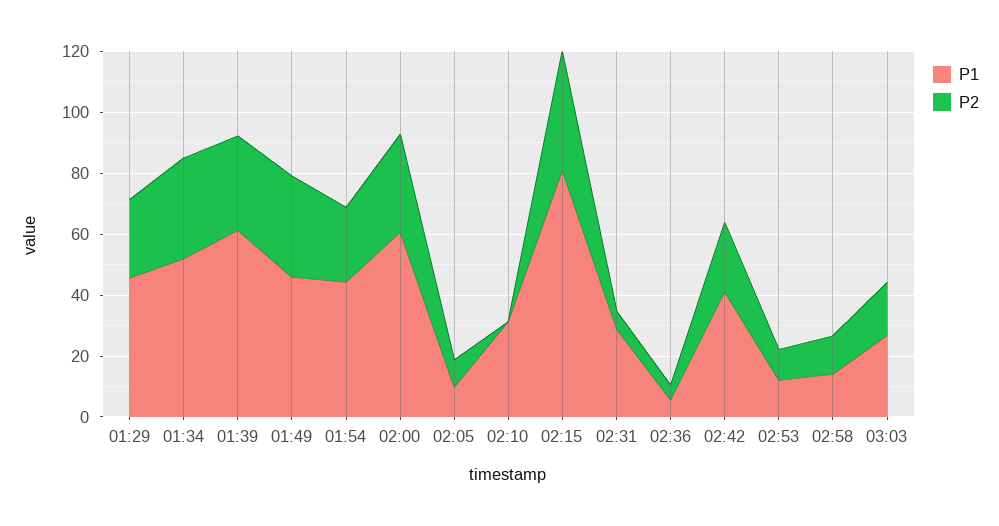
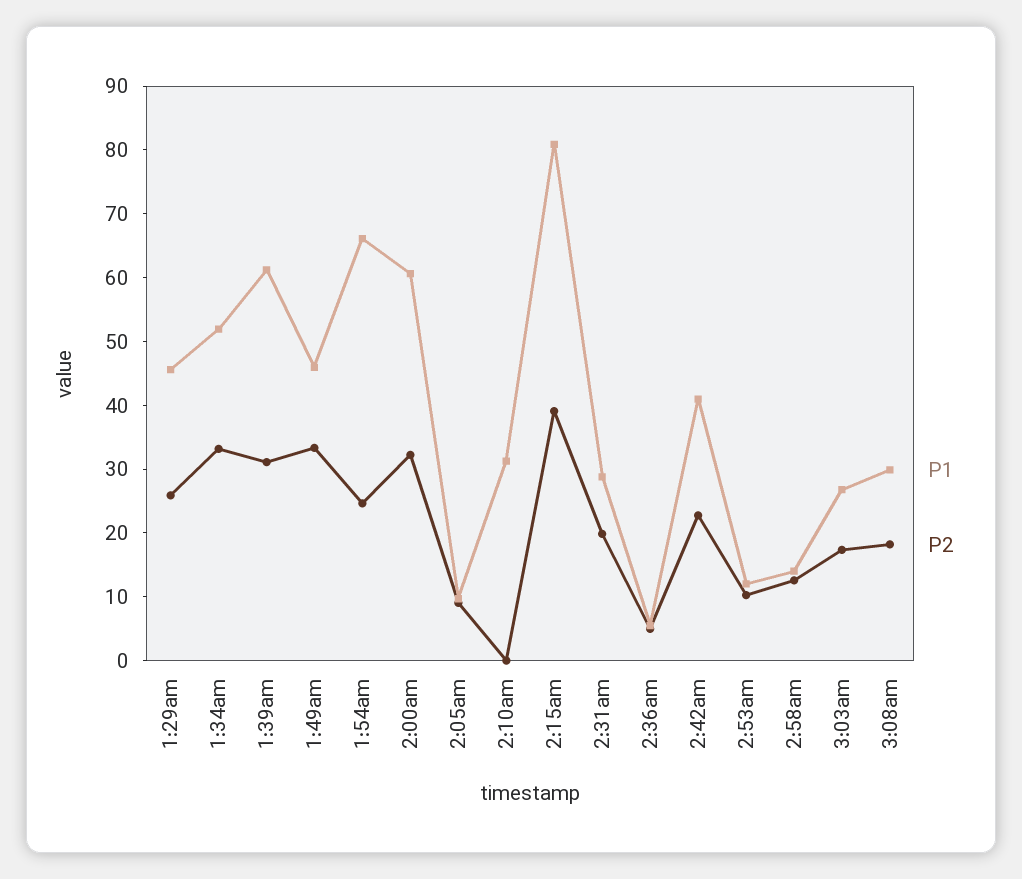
P1, 01:54: 45 -> 66
P2, 02:31: 5 -> 20
P1, 3:08am: none -> 30
P2, 3:08am: none -> 18

